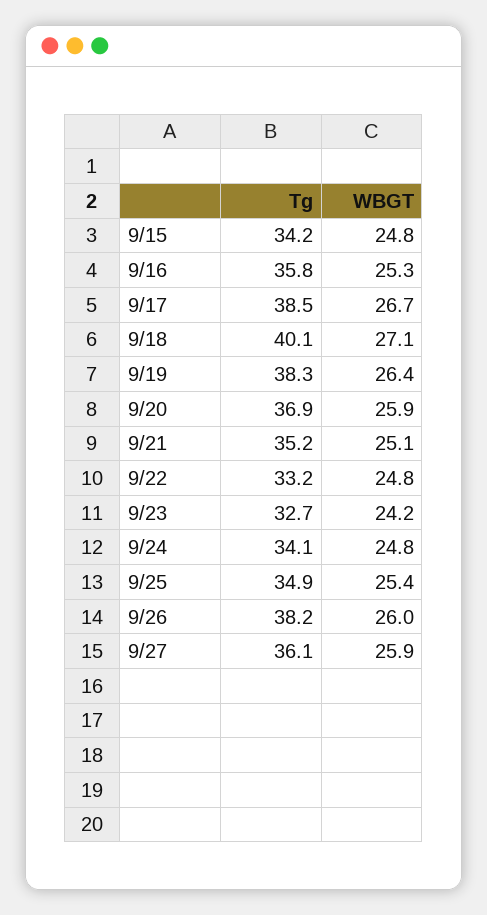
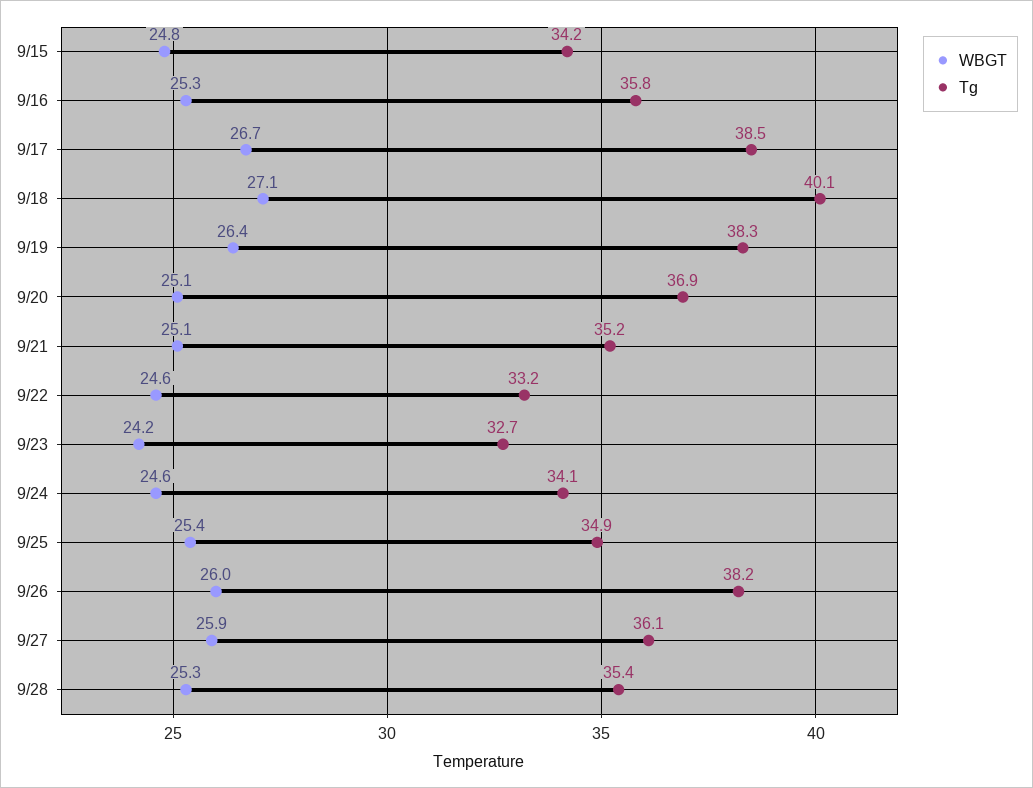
WBGT, 9/20: 25.9 -> 25.1
WBGT, 9/22: 24.8 -> 24.6
WBGT, 9/24: 24.8 -> 24.6
WBGT, 9/28: none -> 25.3
Tg, 9/28: none -> 35.4

